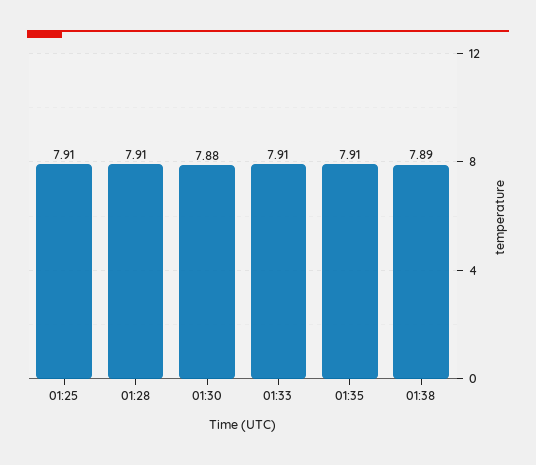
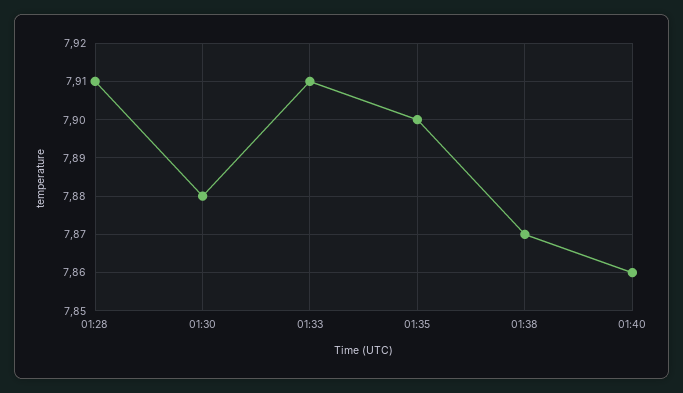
01:25: 7.91 -> none
01:35: 7.91 -> 7.9
01:38: 7.89 -> 7.87
01:40: none -> 7.86

